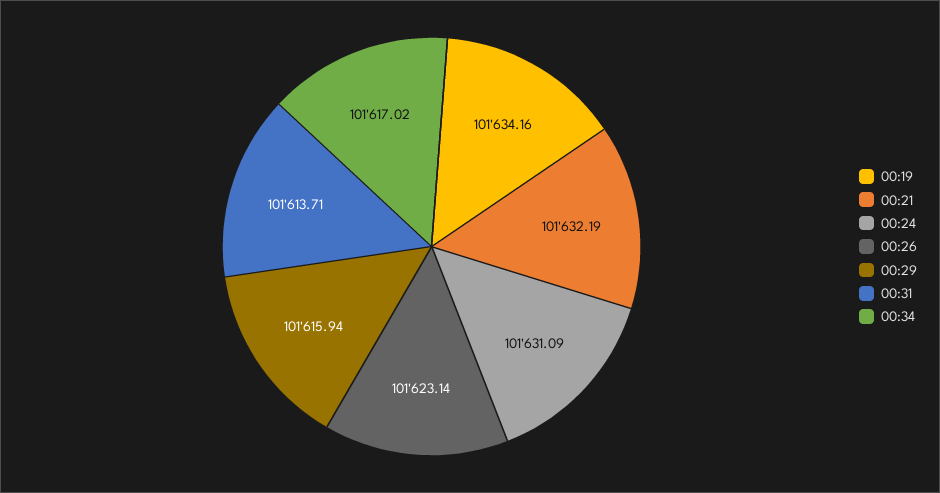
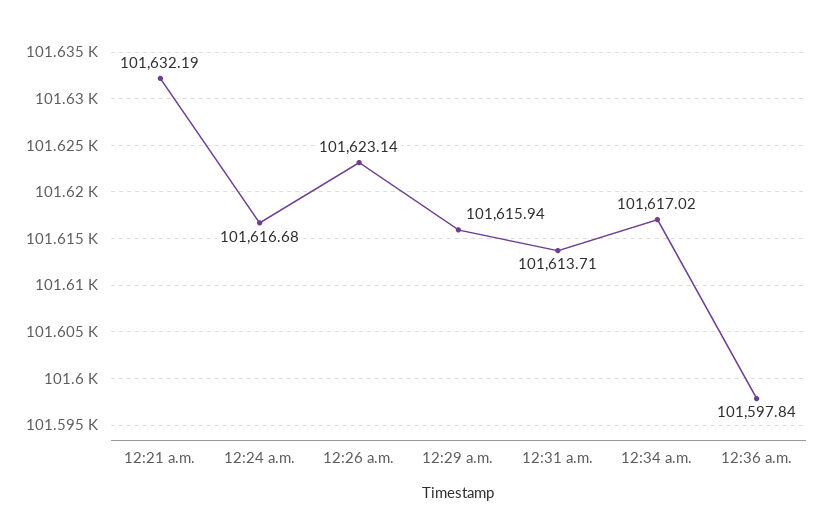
00:19: 101634.16 -> none
00:24: 101631.09 -> 101616.68
12:36 a.m.: none -> 101597.84

